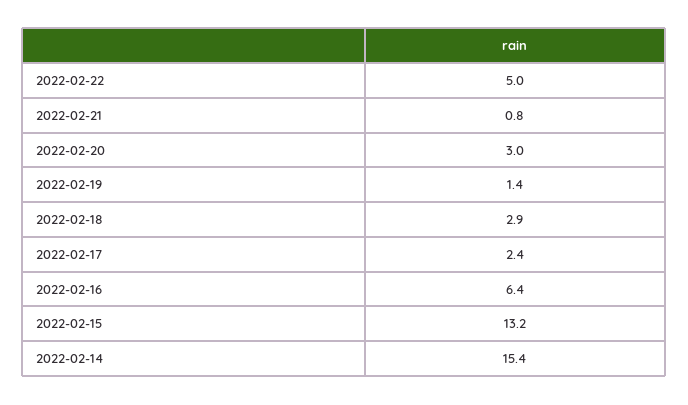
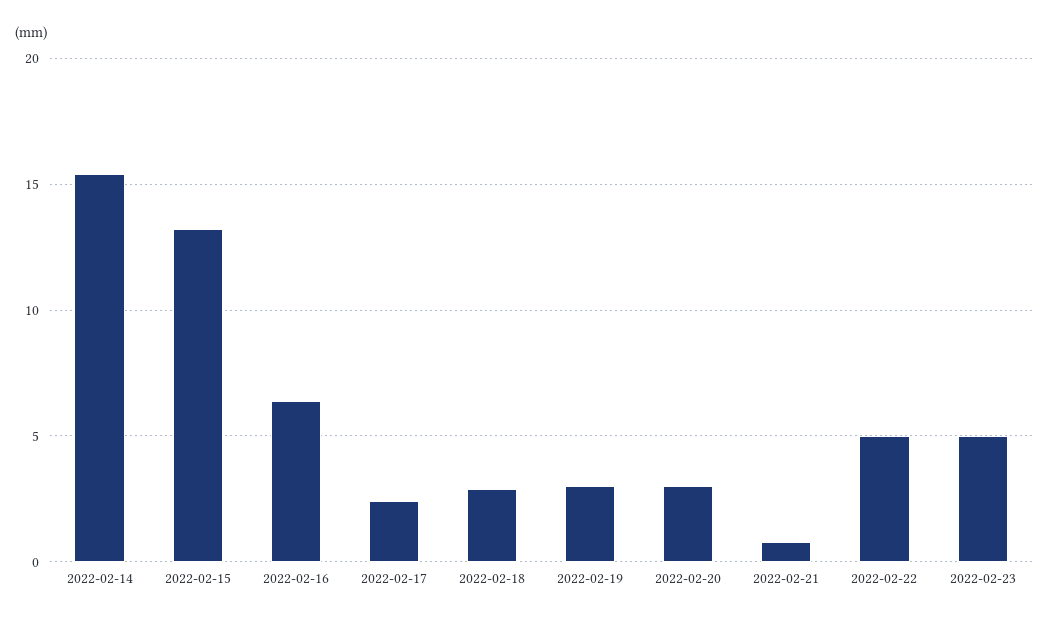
2022-02-19: 1.4 -> 3
2022-02-23: none -> 5

